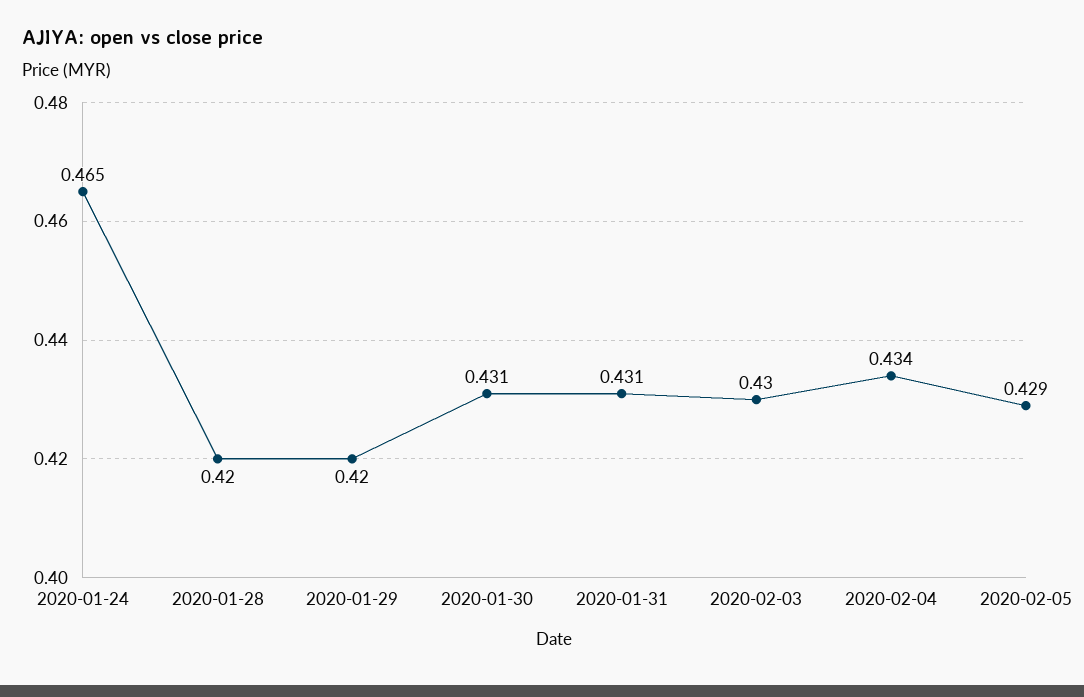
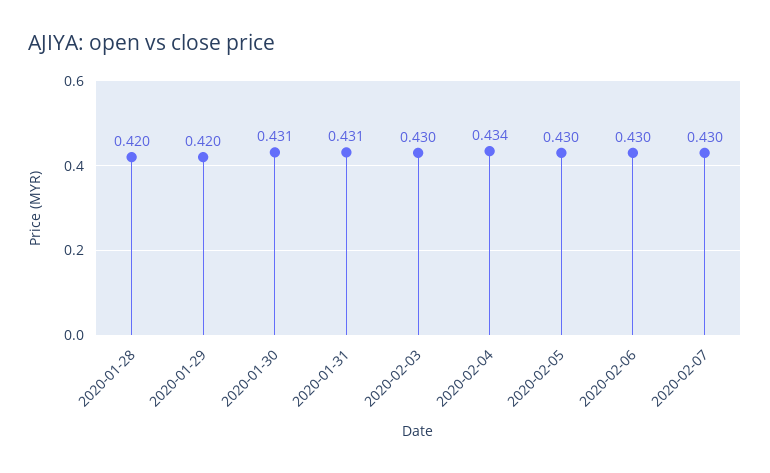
2020-01-24: 0.465 -> none
2020-02-05: 0.429 -> 0.43
2020-02-06: none -> 0.43
2020-02-07: none -> 0.43

